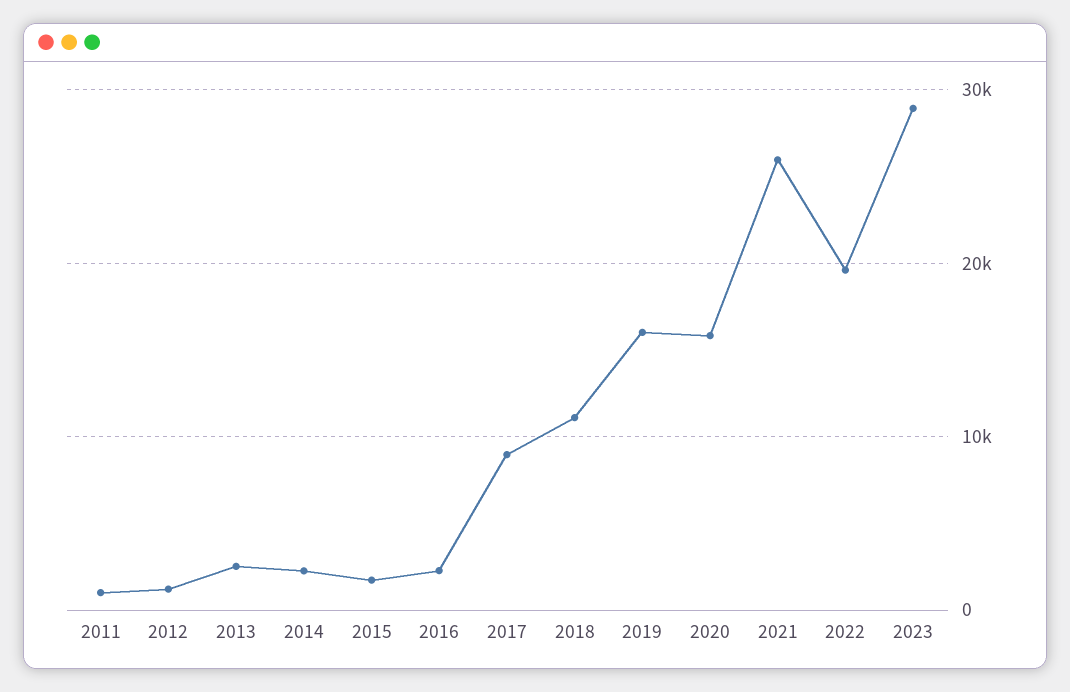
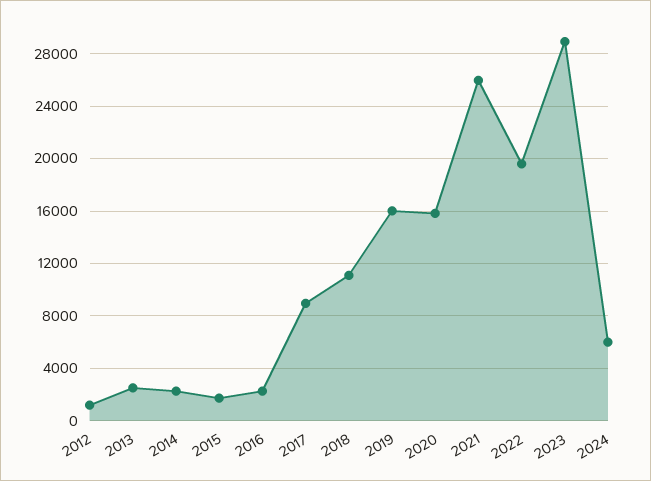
2011: 1000 -> none
2024: none -> 6000

